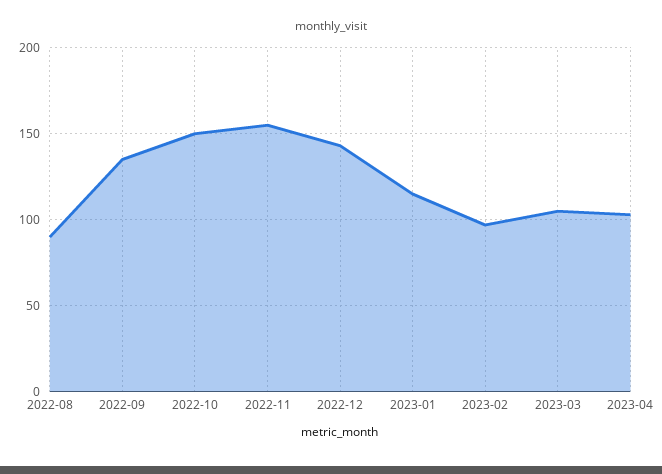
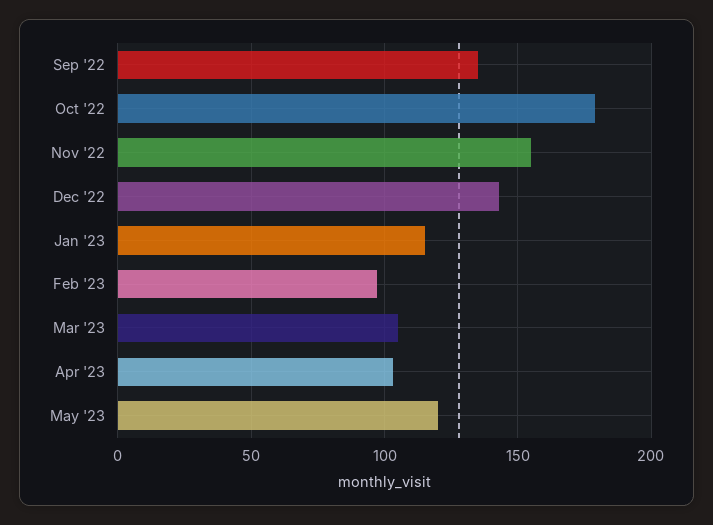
2022-08: 90 -> none
2022-10: 150 -> 180
May '23: none -> 120

